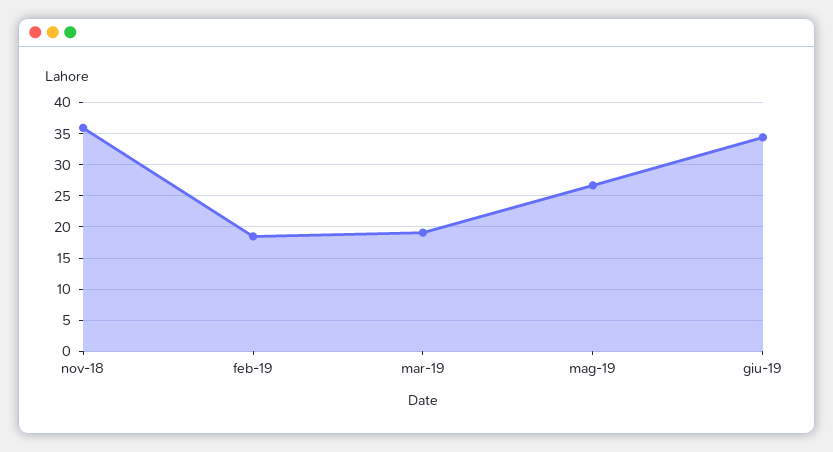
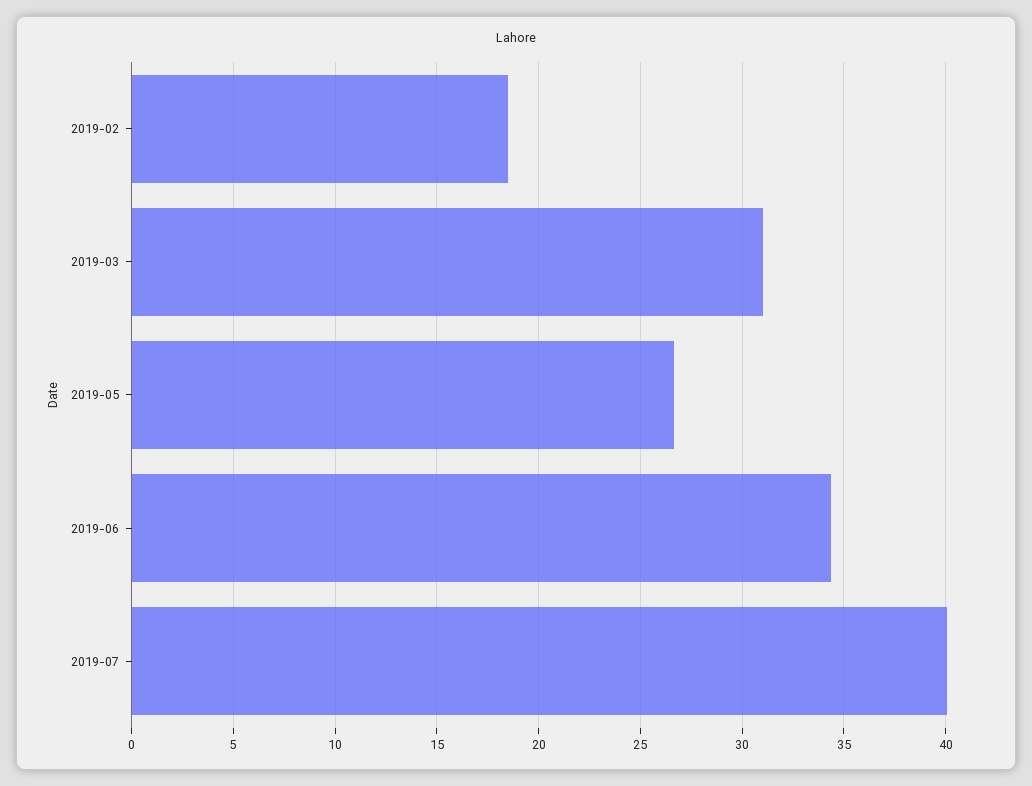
nov-18: 36 -> none
mar-19: 19 -> 31
2019-07: none -> 40

